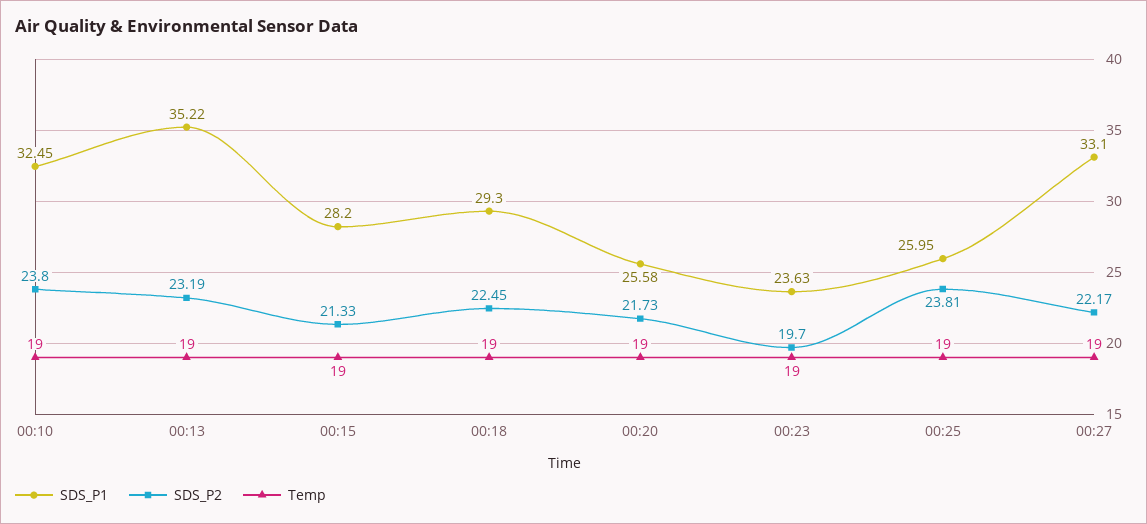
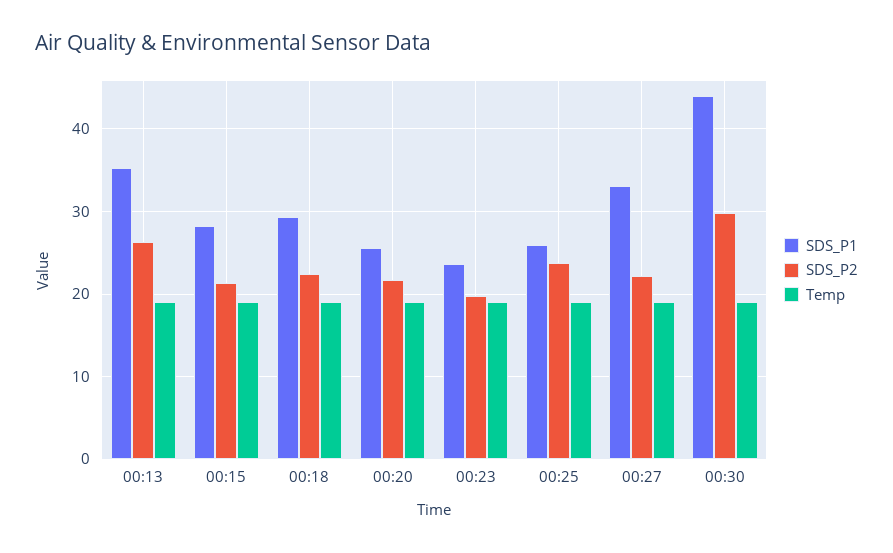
SDS_P1, 00:10: 32.45 -> none
SDS_P2, 00:10: 23.8 -> none
Temp, 00:10: 19 -> none
SDS_P2, 00:13: 23.19 -> 26
SDS_P1, 00:30: none -> 44
SDS_P2, 00:30: none -> 30
Temp, 00:30: none -> 19

